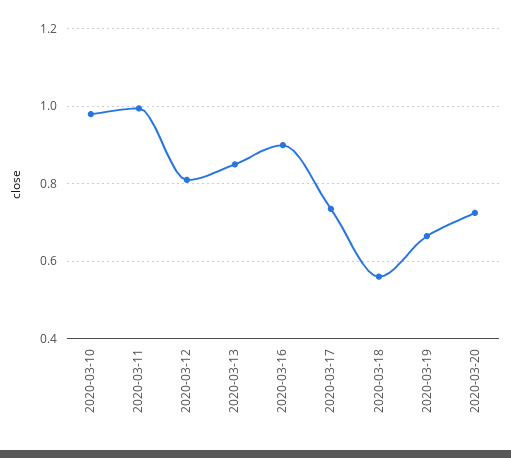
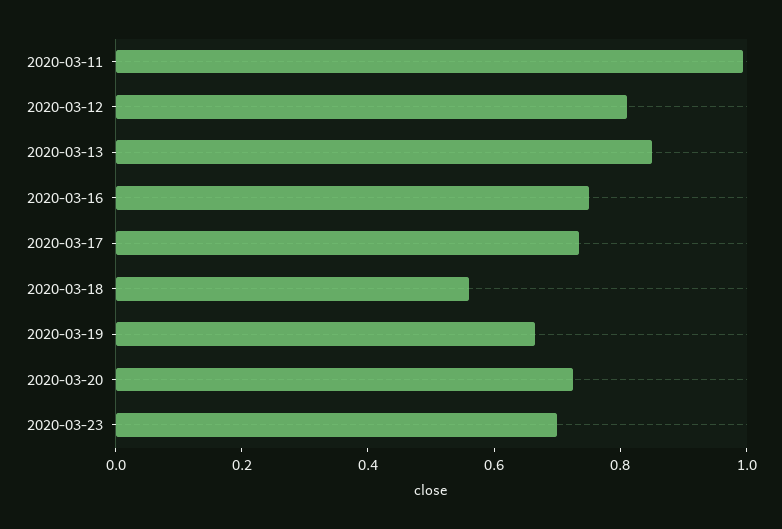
2020-03-10: 0.98 -> none
2020-03-16: 0.9 -> 0.75
2020-03-23: none -> 0.7

